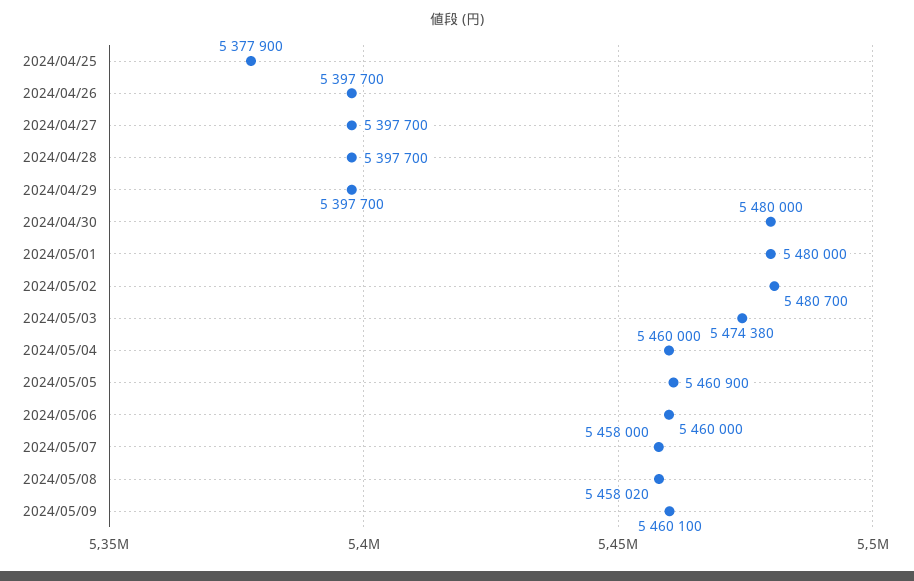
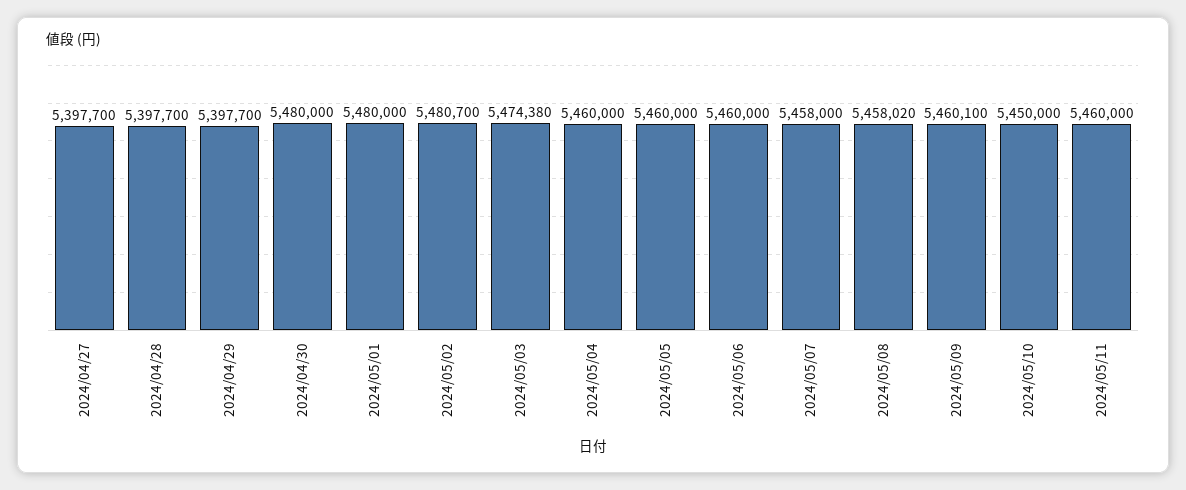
2024/04/25: 5377900 -> none
2024/04/26: 5397700 -> none
2024/05/05: 5460900 -> 5460000
2024/05/10: none -> 5450000
2024/05/11: none -> 5460000

